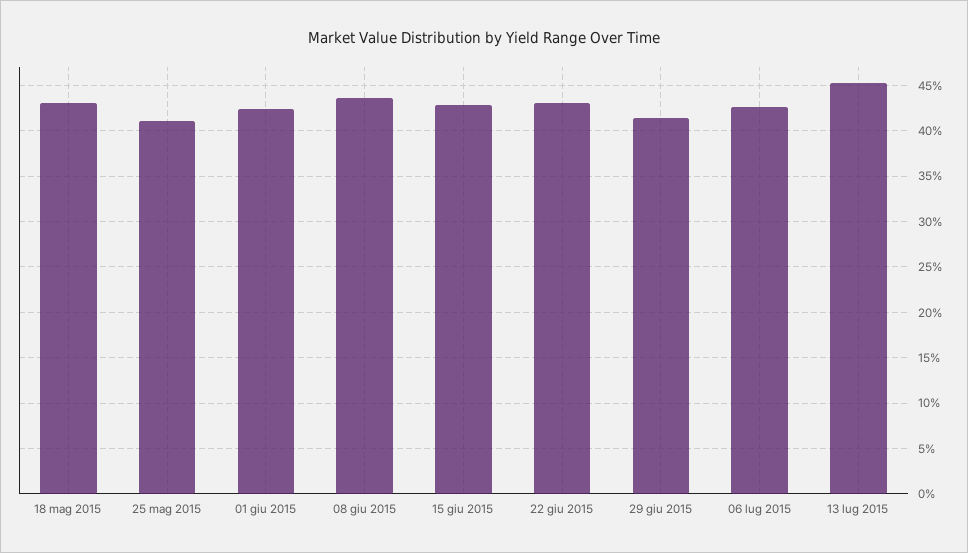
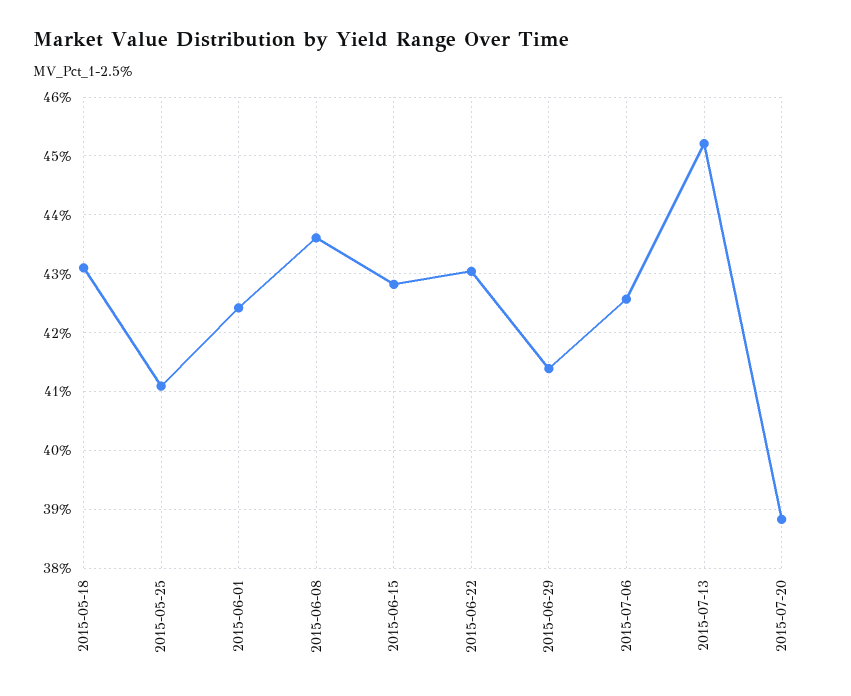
2015-07-20: none -> 38.8

